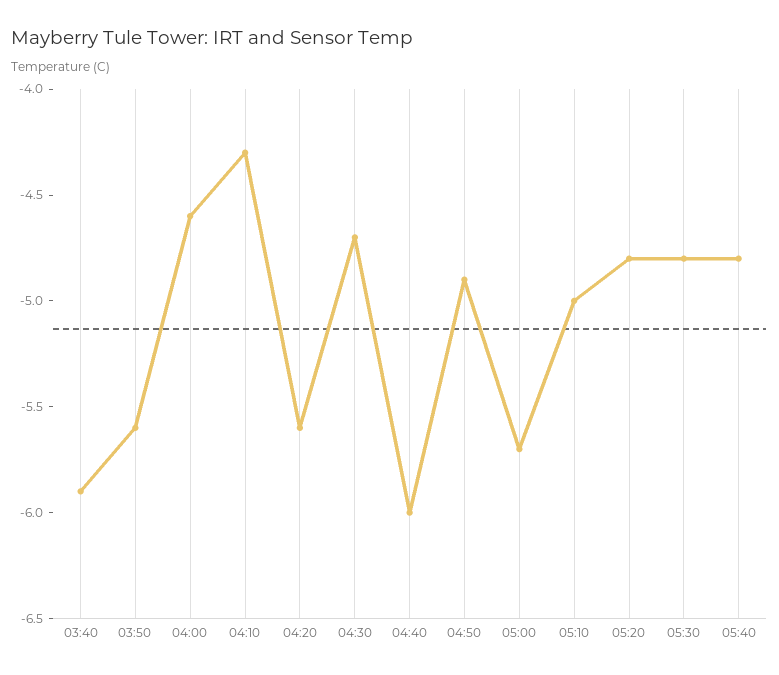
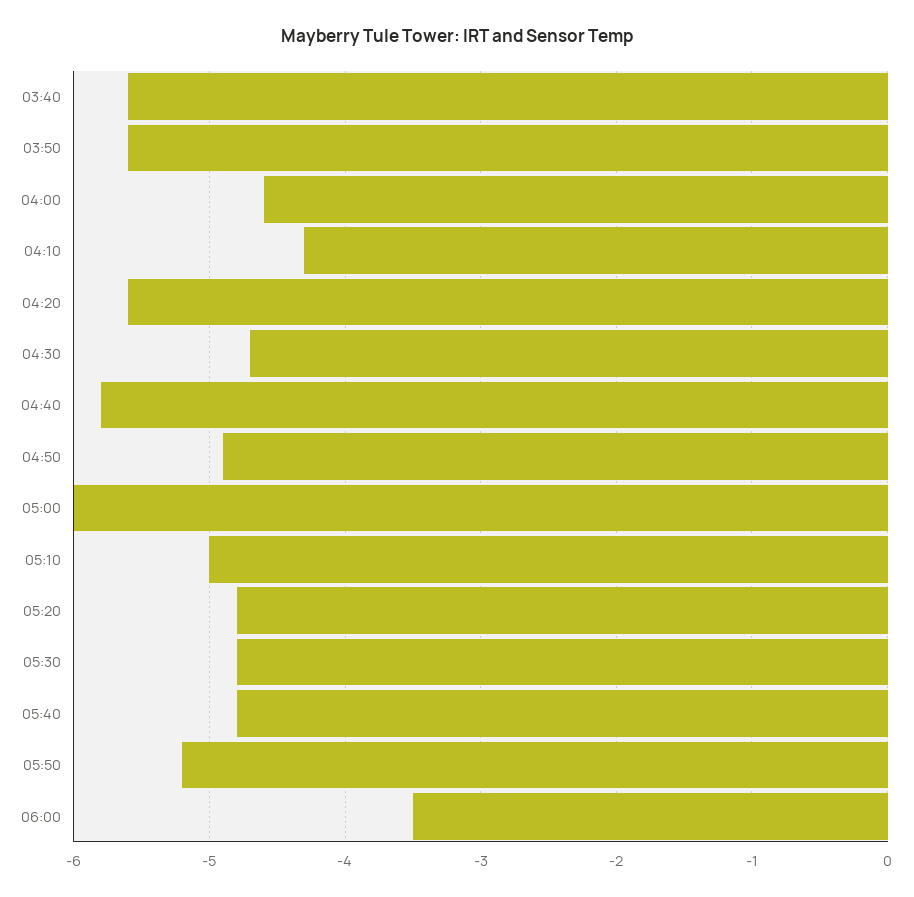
03:40: -5.9 -> -5.6
04:40: -6 -> -5.8
05:00: -5.7 -> -6
05:50: none -> -5.2
06:00: none -> -3.5

